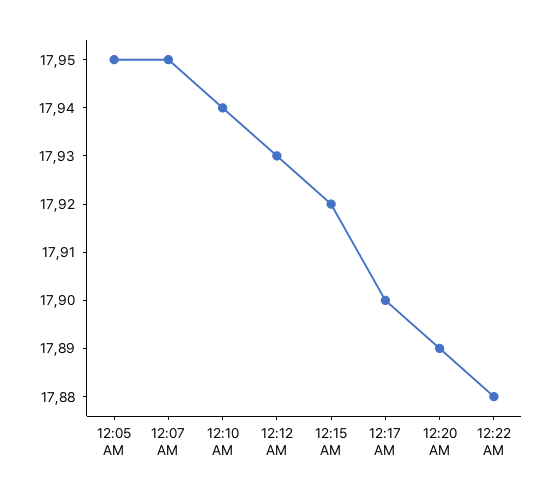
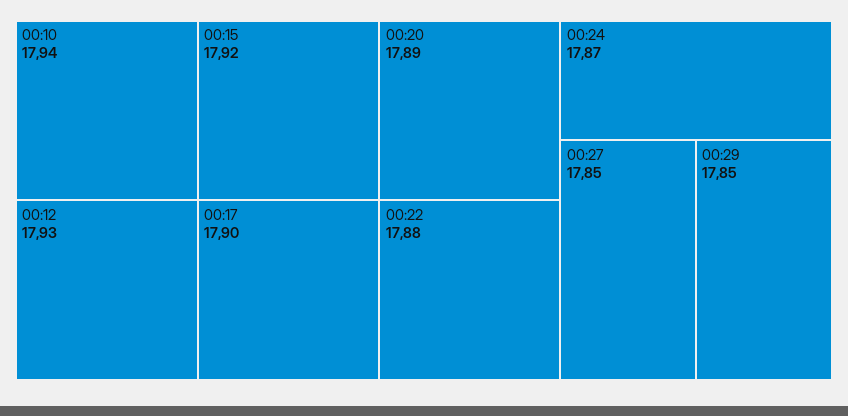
12:05 AM: 17.95 -> none
12:07 AM: 17.95 -> none
00:24: none -> 17.87
00:27: none -> 17.85
00:29: none -> 17.85

